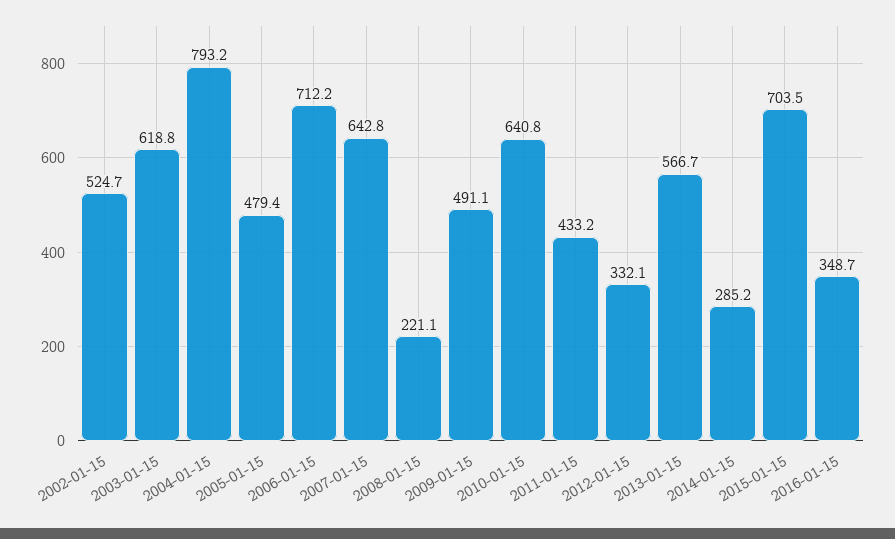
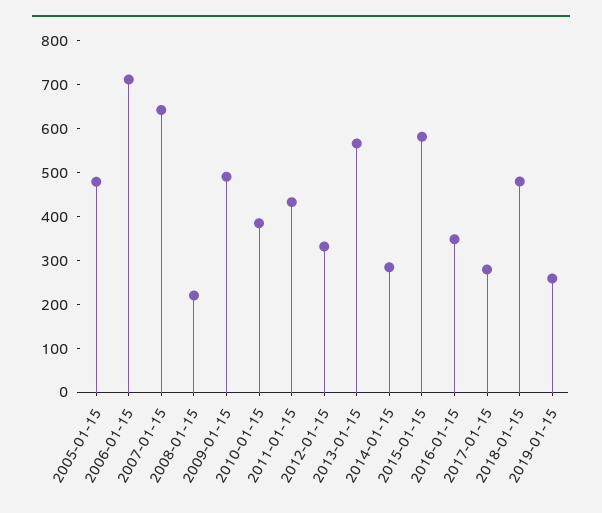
2002-01-15: 524.7 -> none
2003-01-15: 618.8 -> none
2004-01-15: 793.2 -> none
2010-01-15: 640.8 -> 380
2015-01-15: 703.5 -> 580
2017-01-15: none -> 280
2018-01-15: none -> 480
2019-01-15: none -> 260

